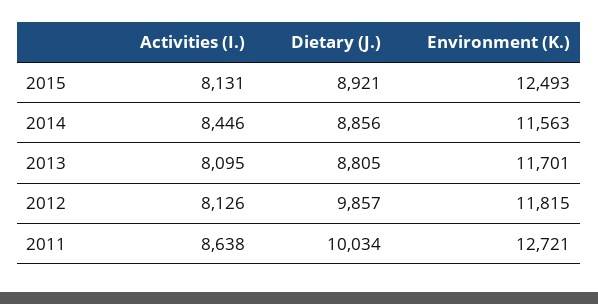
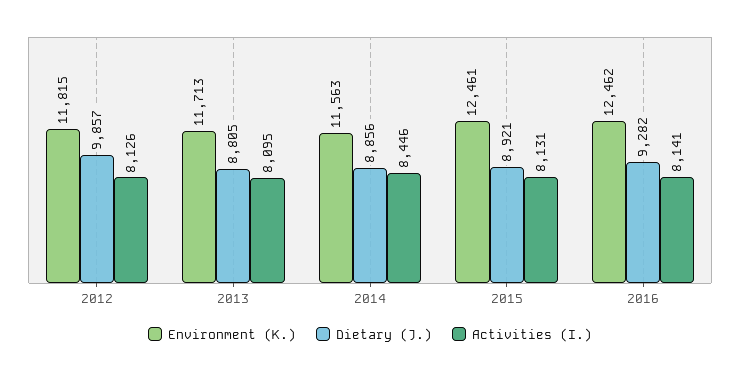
Environment (K.), 2015: 12493 -> 12461
Environment (K.), 2013: 11701 -> 11713
Activities (I.), 2011: 8638 -> none
Dietary (J.), 2011: 10034 -> none
Environment (K.), 2011: 12721 -> none
Environment (K.), 2016: none -> 12462
Dietary (J.), 2016: none -> 9282
Activities (I.), 2016: none -> 8141

